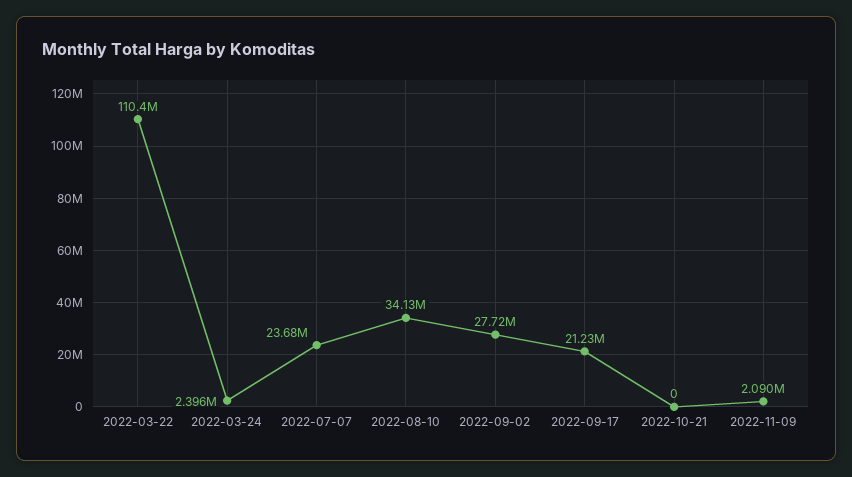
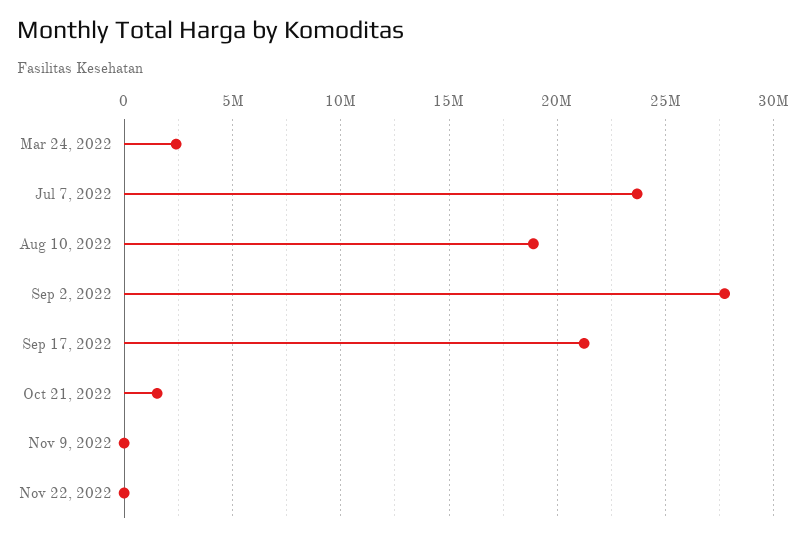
2022-03-22: 110400000 -> none
2022-08-10: 34130000 -> 19000000
2022-10-21: 0 -> 1500000
2022-11-09: 2090000 -> 0
Nov 22, 2022: none -> 0

